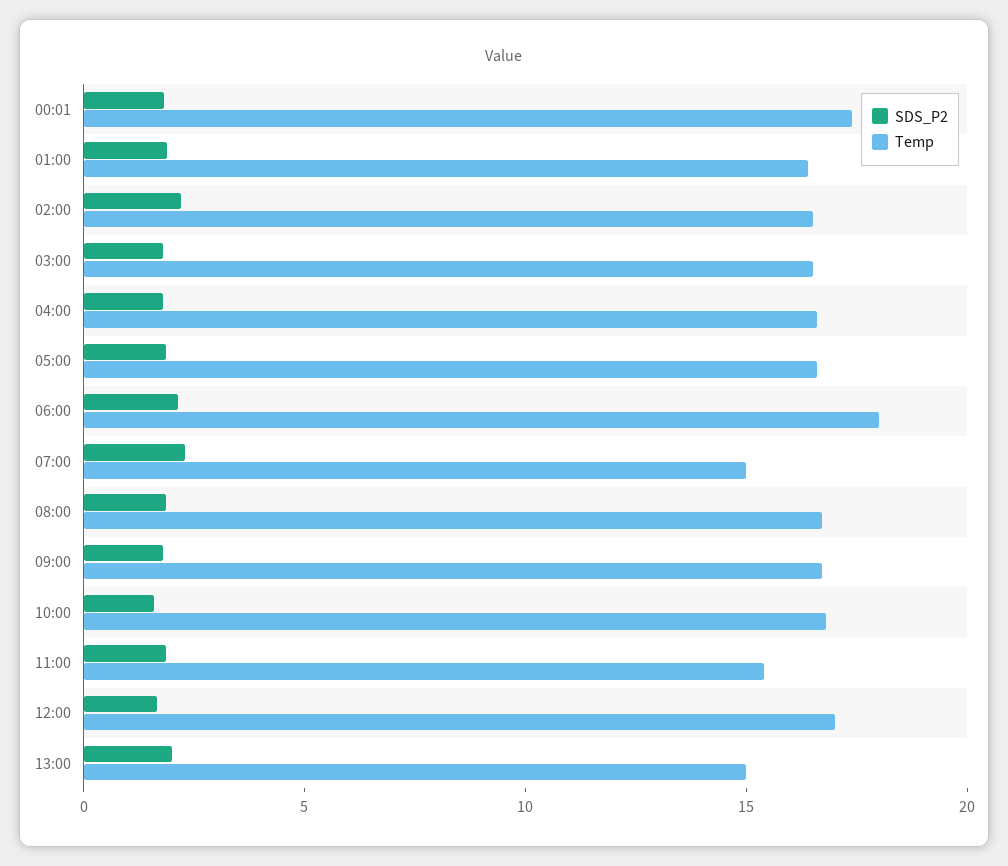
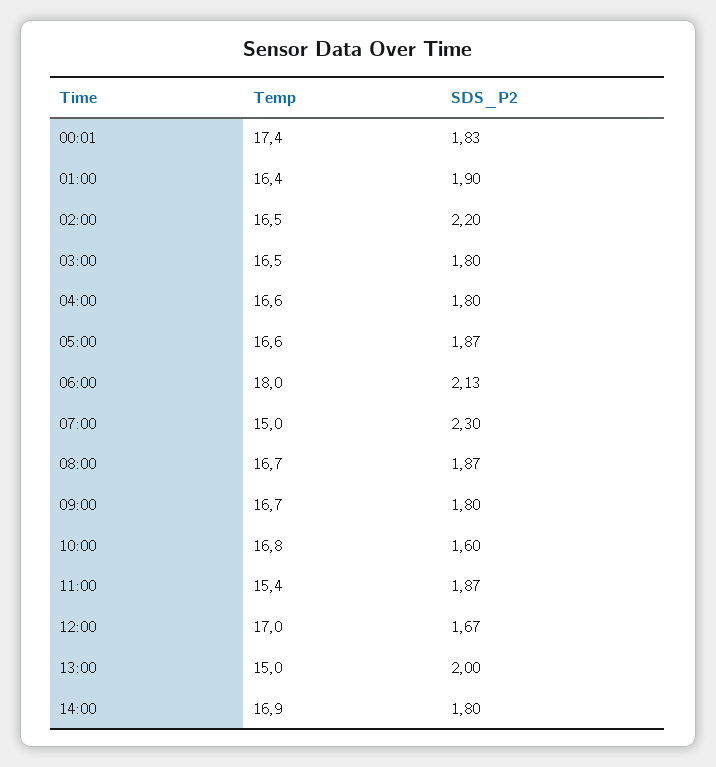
Temp, 14:00: none -> 16.9
SDS_P2, 14:00: none -> 1.8

